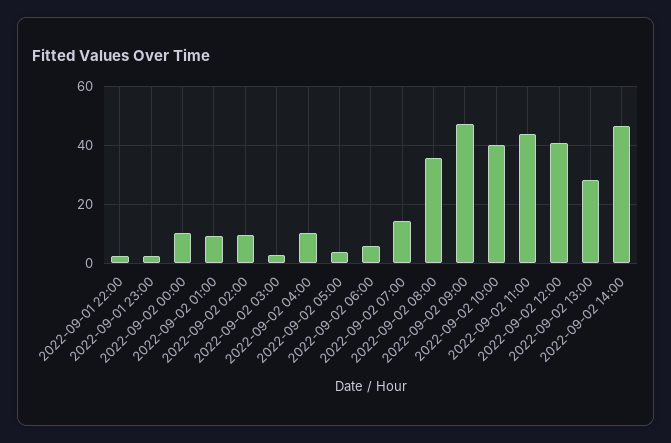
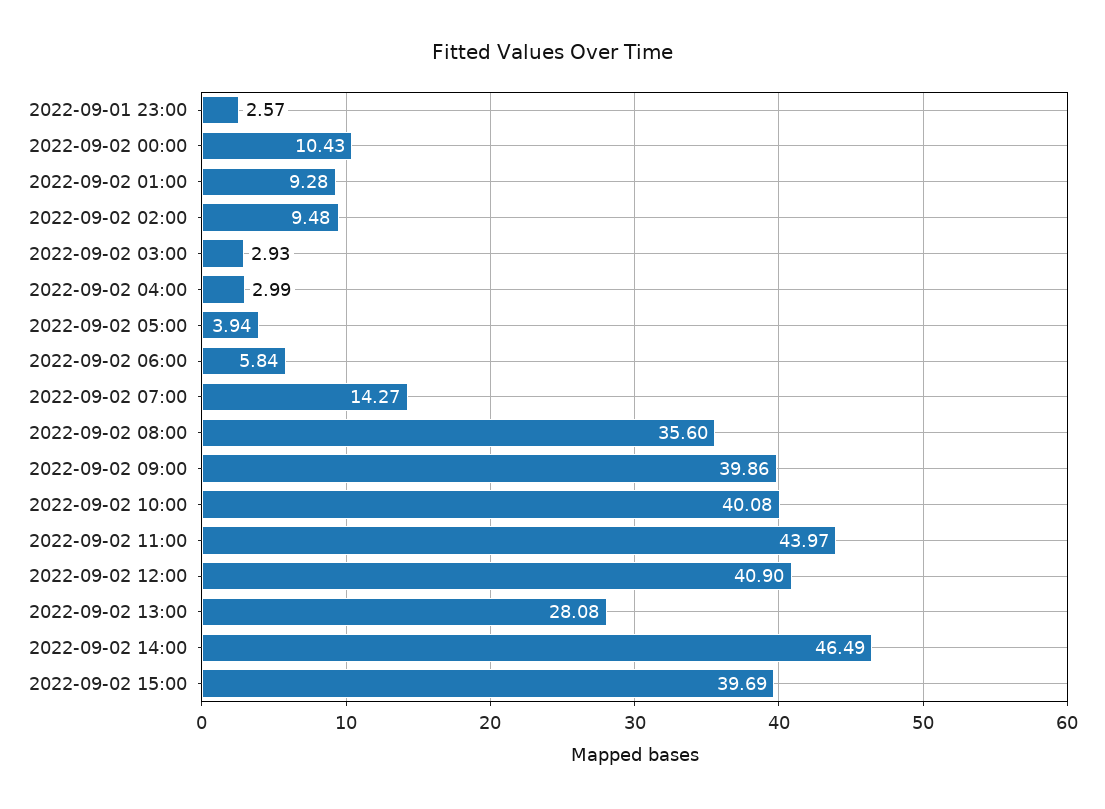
2022-09-01 22:00: 2.5 -> none
2022-09-02 04:00: 10 -> 2.99
2022-09-02 09:00: 47.5 -> 39.86
2022-09-02 15:00: none -> 39.69

